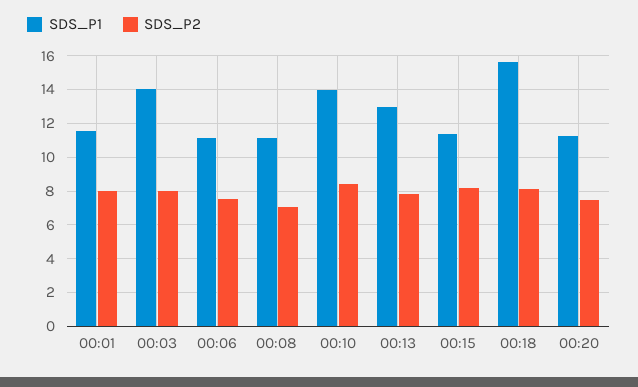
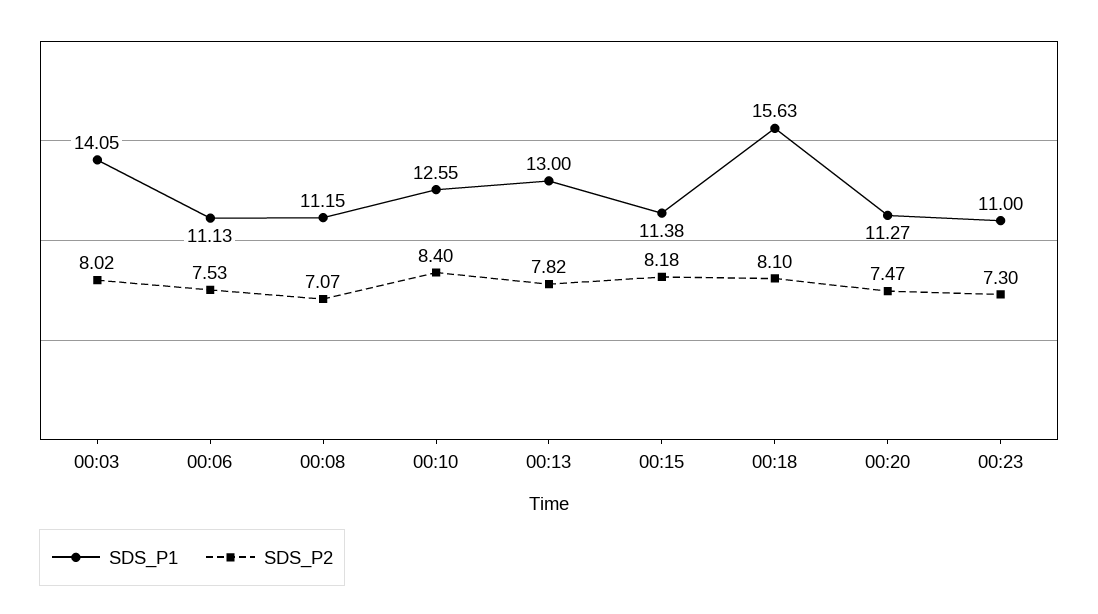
SDS_P1, 00:01: 11.5 -> none
SDS_P2, 00:01: 8 -> none
SDS_P1, 00:10: 14 -> 12.55
SDS_P1, 00:23: none -> 11
SDS_P2, 00:23: none -> 7.3

